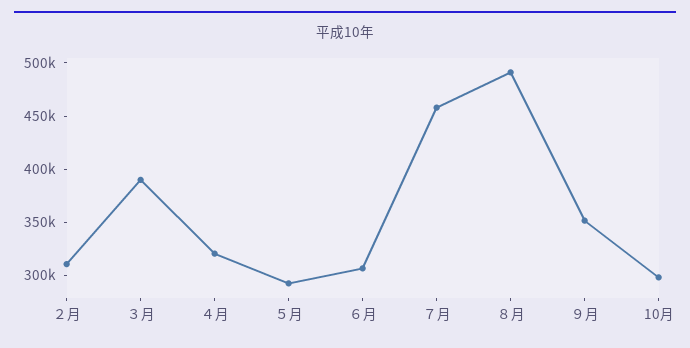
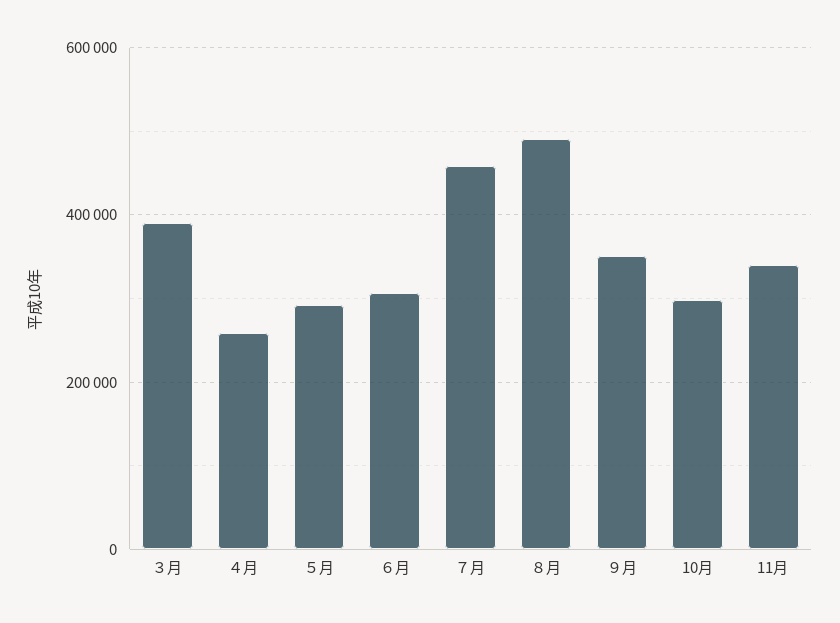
２月: 310000 -> none
４月: 320000 -> 260000
11月: none -> 340000

